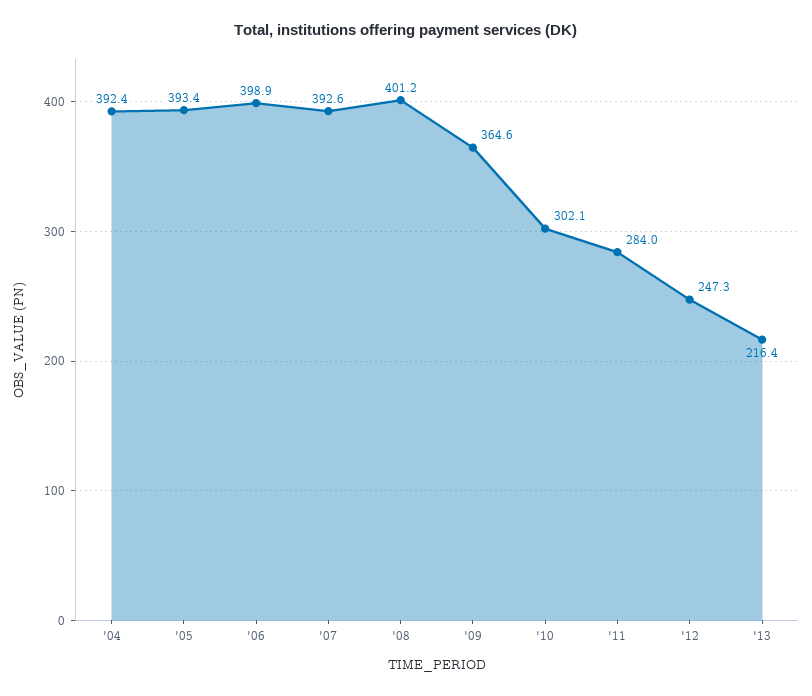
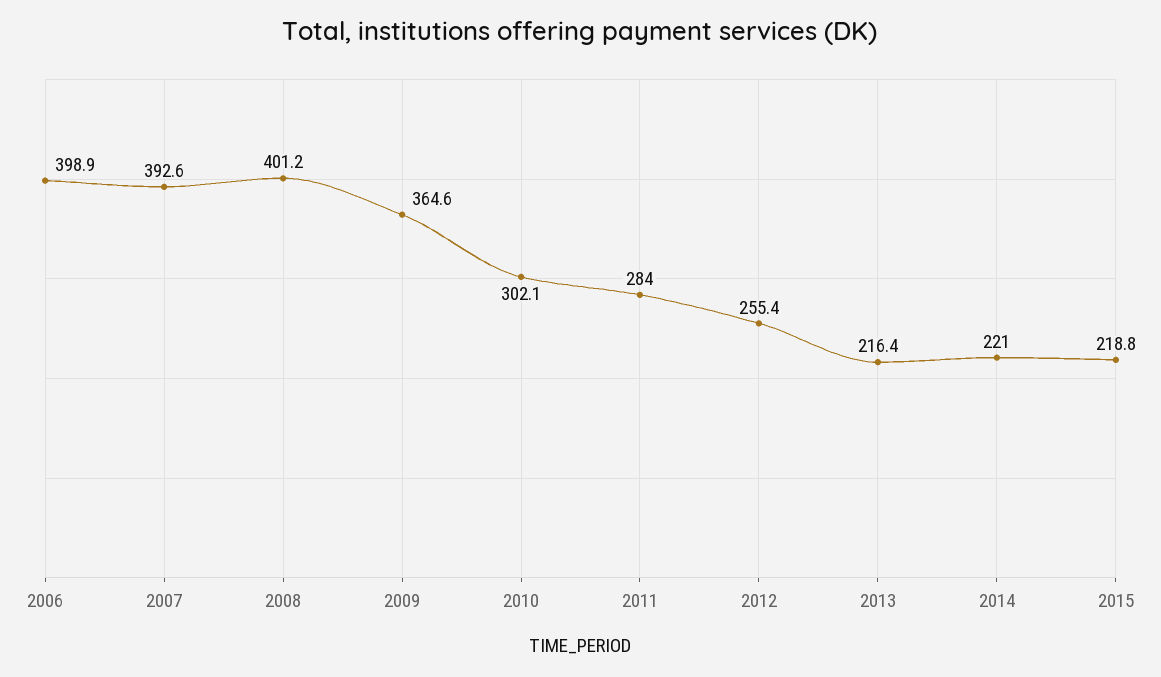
'04: 392.4 -> none
'05: 393.4 -> none
'12: 247.3 -> 255.4
2014: none -> 221
2015: none -> 218.8

